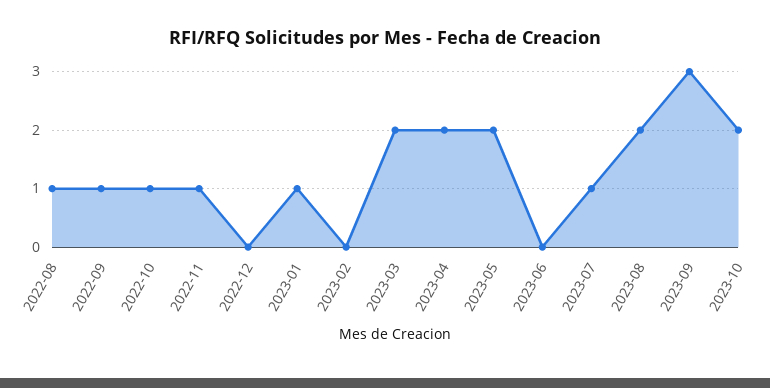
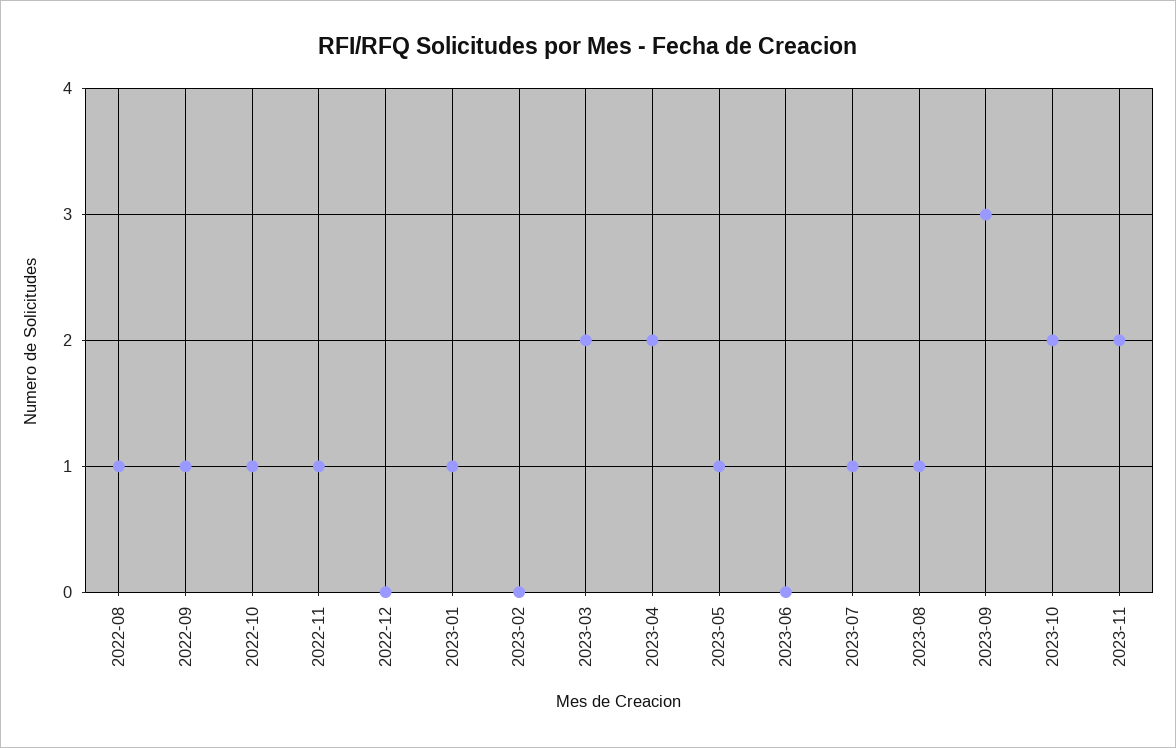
2023-05: 2 -> 1
2023-08: 2 -> 1
2023-11: none -> 2

